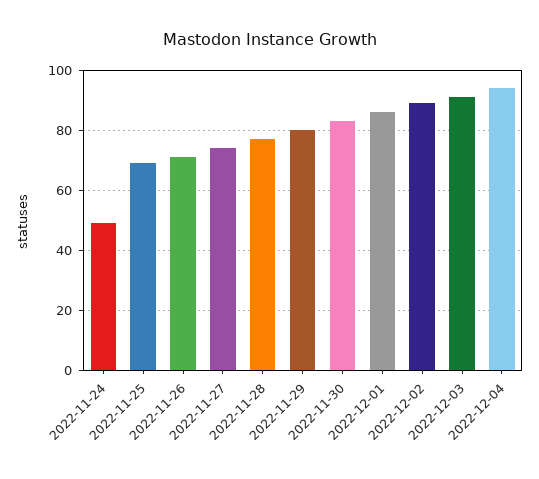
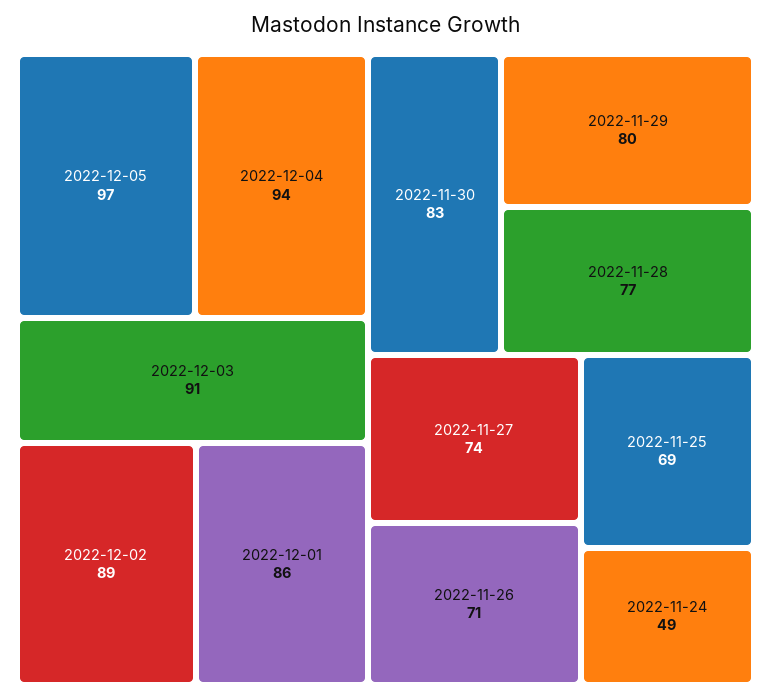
2022-12-05: none -> 97

